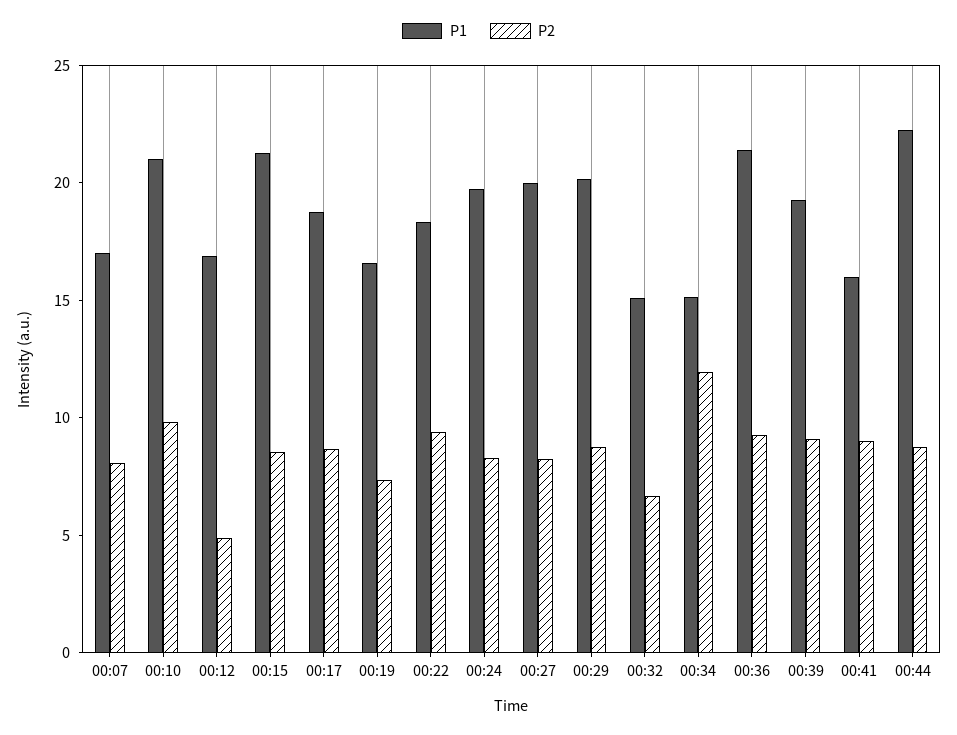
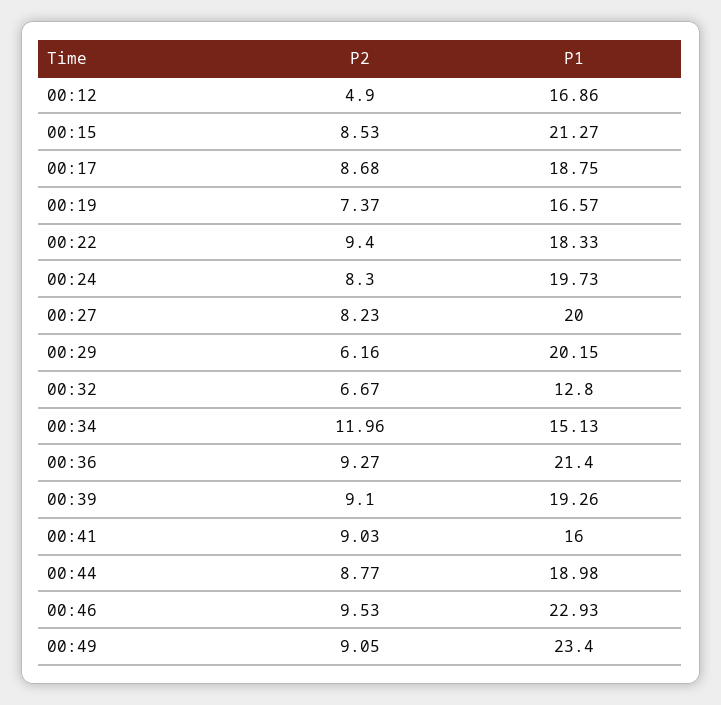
P1, 00:07: 17 -> none
P2, 00:07: 8 -> none
P1, 00:10: 21 -> none
P2, 00:10: 10 -> none
P2, 00:29: 9 -> 6.16
P1, 00:32: 15 -> 12.8
P1, 00:44: 22 -> 18.98
P2, 00:46: none -> 9.53
P1, 00:46: none -> 22.93
P2, 00:49: none -> 9.05
P1, 00:49: none -> 23.4

